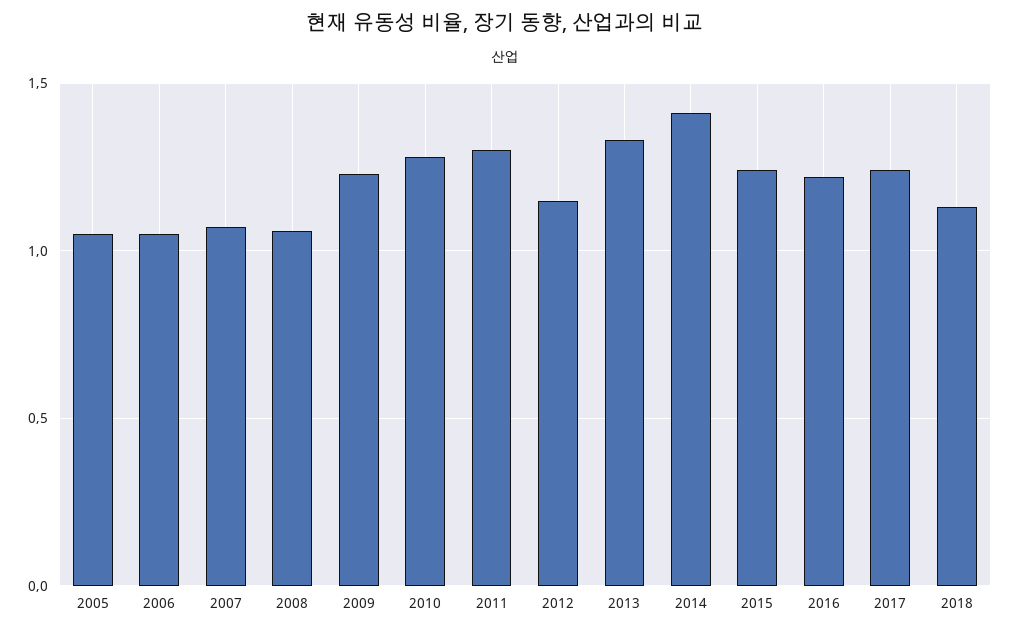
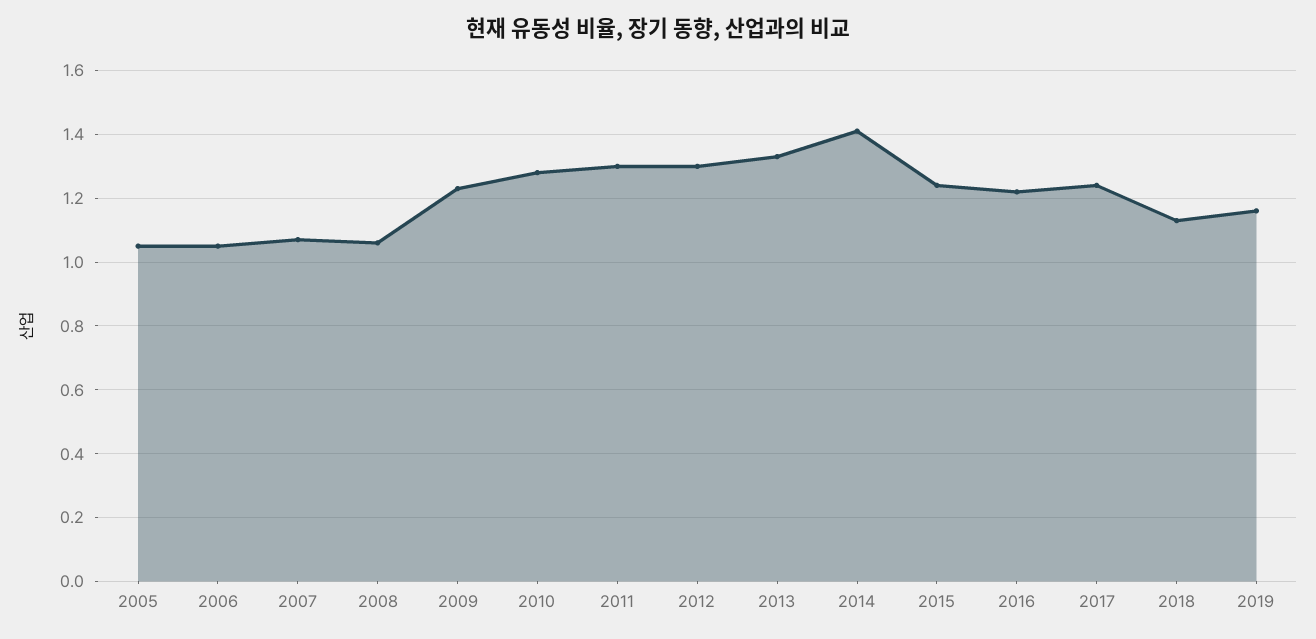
2012: 1.15 -> 1.3
2019: none -> 1.15

